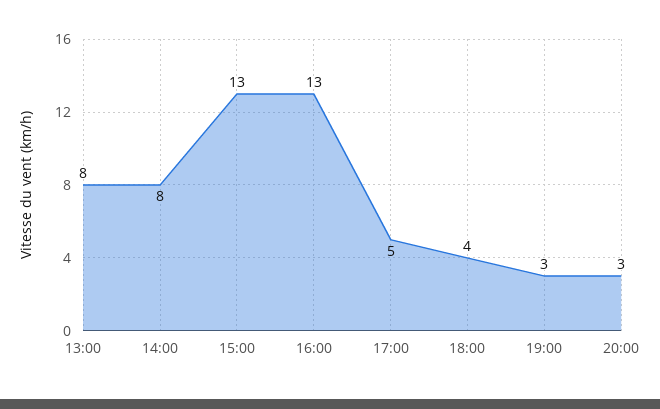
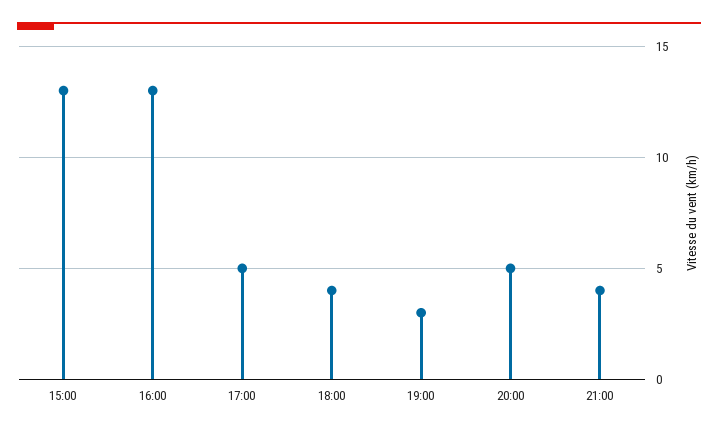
13:00: 8 -> none
14:00: 8 -> none
20:00: 3 -> 5
21:00: none -> 4

